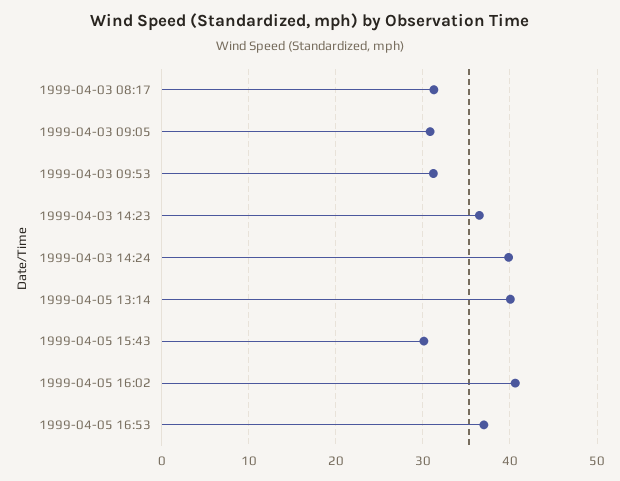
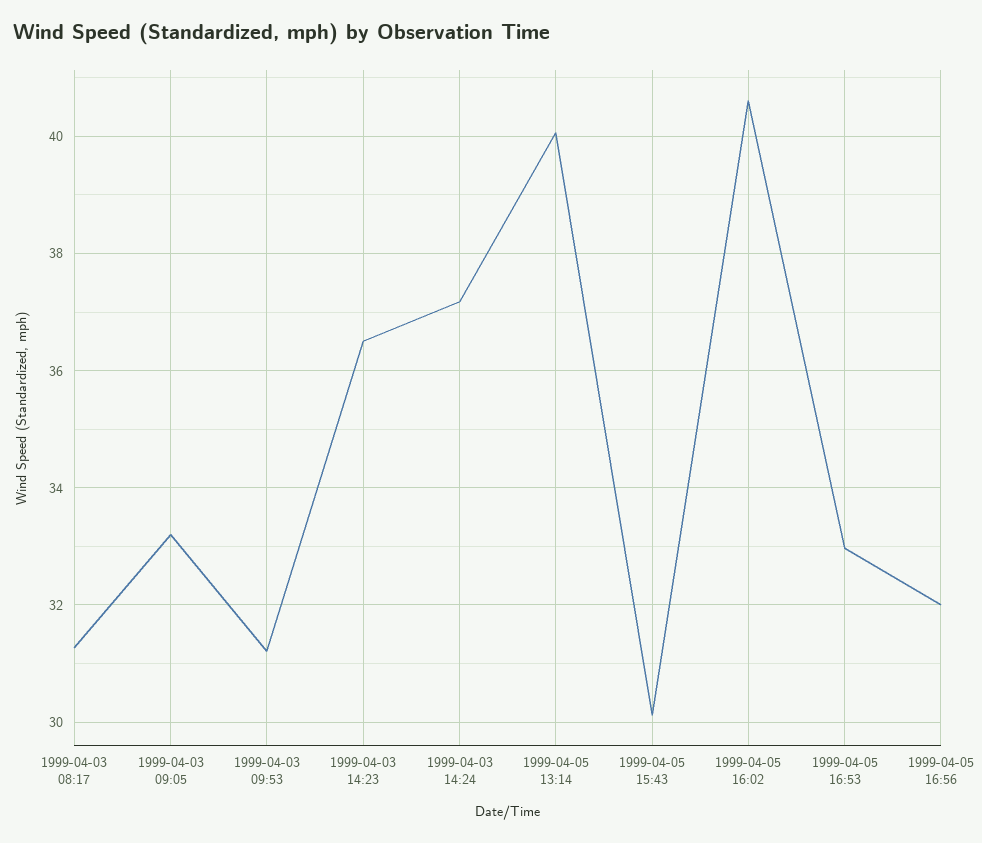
1999-04-03 09:05: 31 -> 33.2
1999-04-03 14:24: 40 -> 37.2
1999-04-05 16:53: 37 -> 33
1999-04-05 16:56: none -> 32

